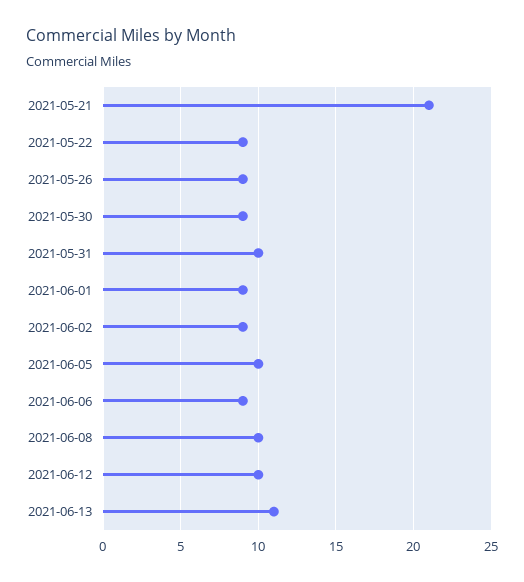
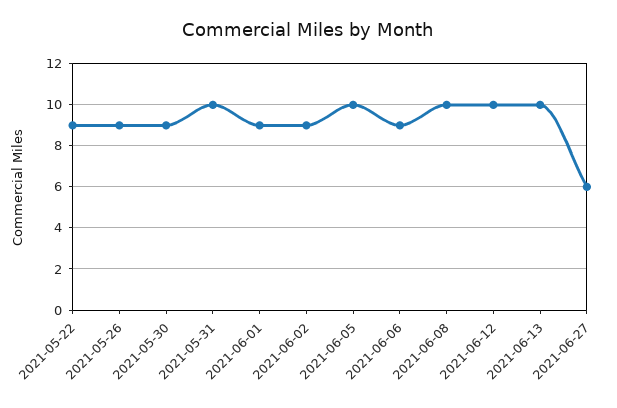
2021-05-21: 21 -> none
2021-06-13: 11 -> 10
2021-06-27: none -> 6

